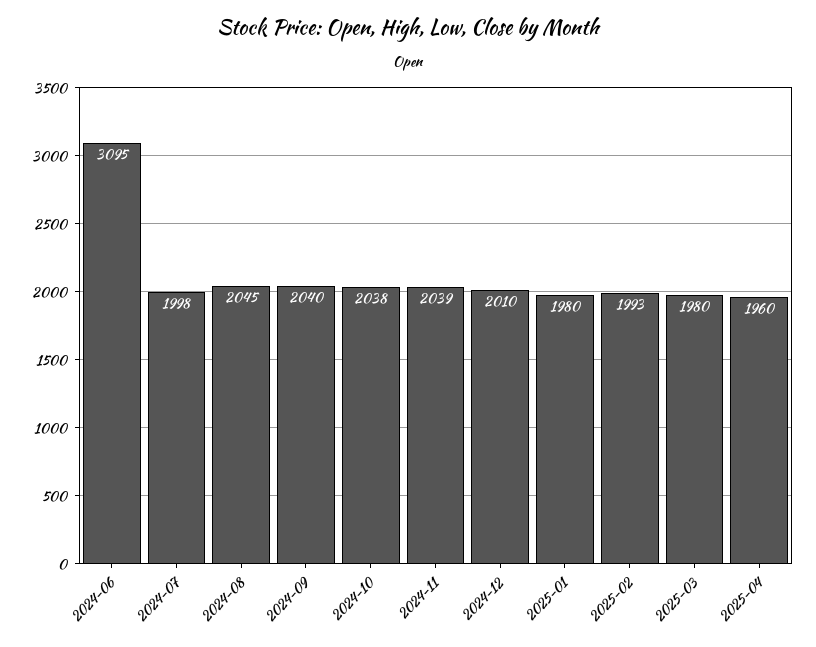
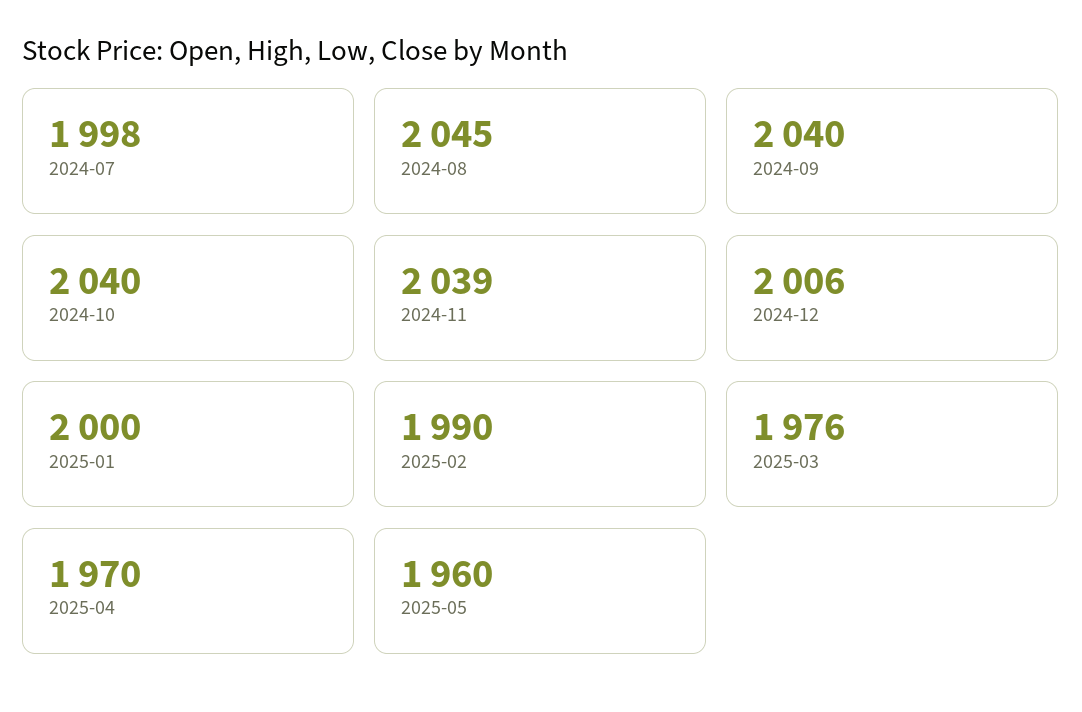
2024-06: 3095 -> none
2024-10: 2038 -> 2040
2024-12: 2010 -> 2006
2025-01: 1980 -> 2000
2025-02: 1993 -> 1990
2025-03: 1980 -> 1976
2025-04: 1960 -> 1970
2025-05: none -> 1960

